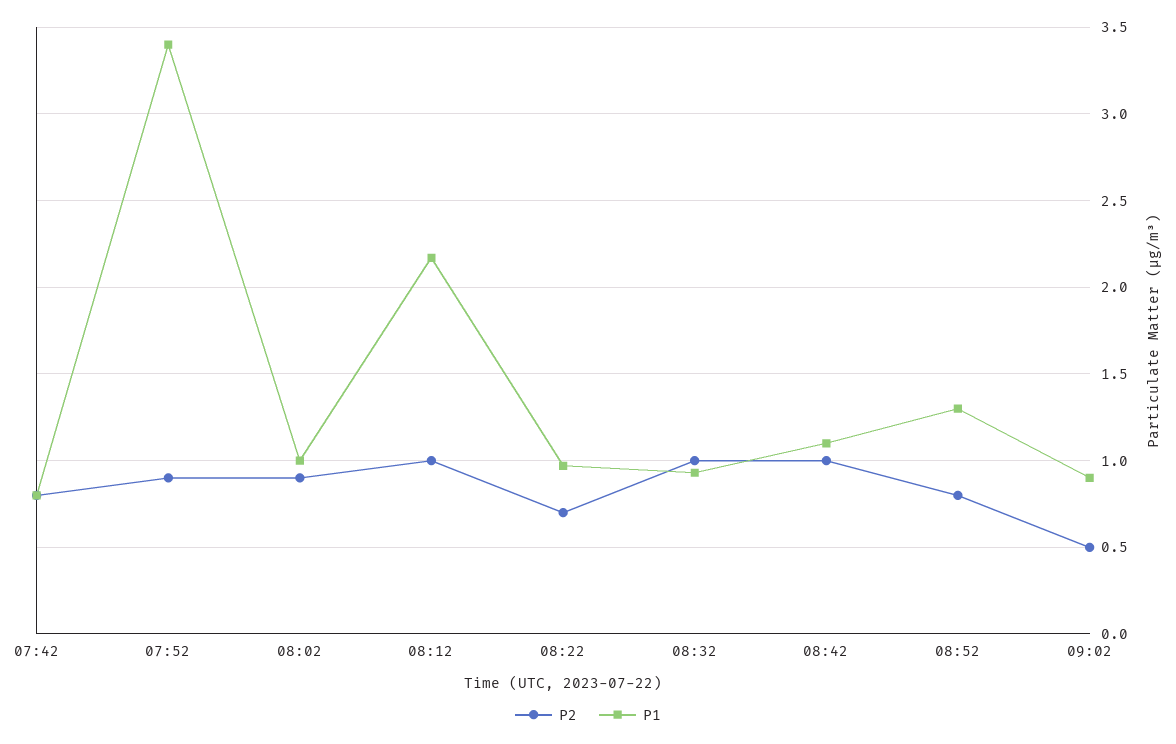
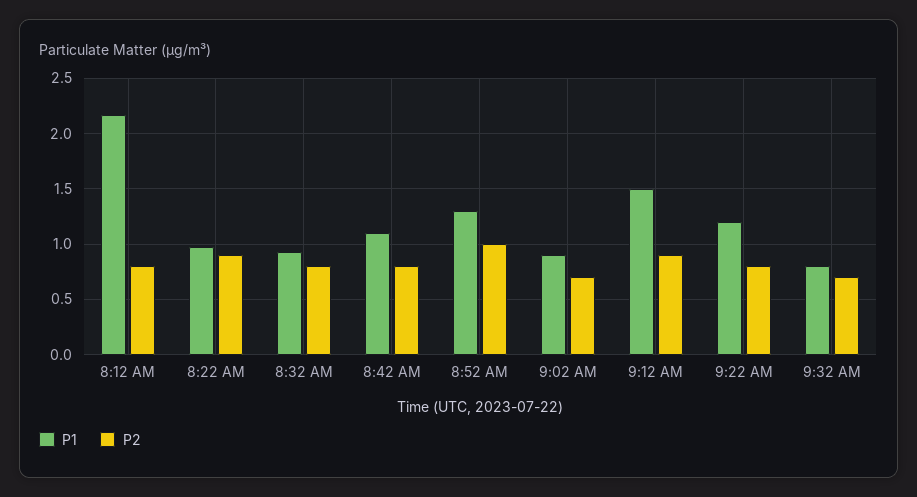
P2, 07:42: 0.8 -> none
P1, 07:42: 0.8 -> none
P2, 07:52: 0.9 -> none
P1, 07:52: 3.4 -> none
P2, 08:02: 0.9 -> none
P1, 08:02: 1 -> none
P2, 08:12: 1 -> 0.8
P2, 08:22: 0.7 -> 0.9
P2, 08:32: 1 -> 0.8
P2, 08:42: 1 -> 0.8
P2, 08:52: 0.8 -> 1
P2, 09:02: 0.5 -> 0.7
P1, 9:12 AM: none -> 1.5
P2, 9:12 AM: none -> 0.9
P1, 9:22 AM: none -> 1.2
P2, 9:22 AM: none -> 0.8
P1, 9:32 AM: none -> 0.8
P2, 9:32 AM: none -> 0.7

